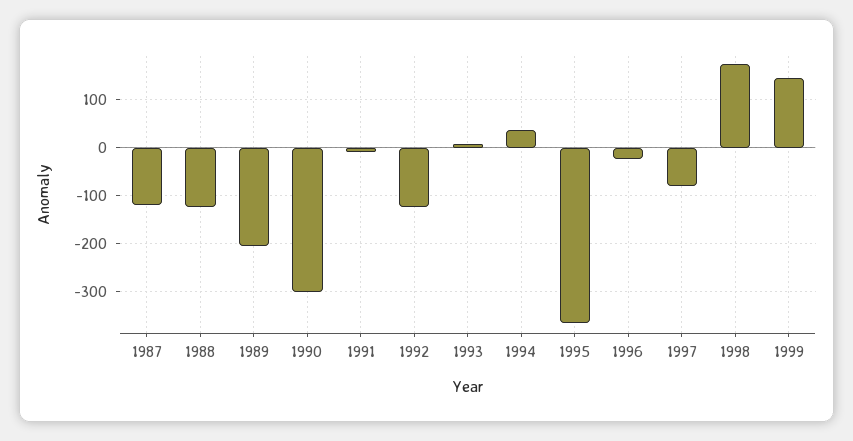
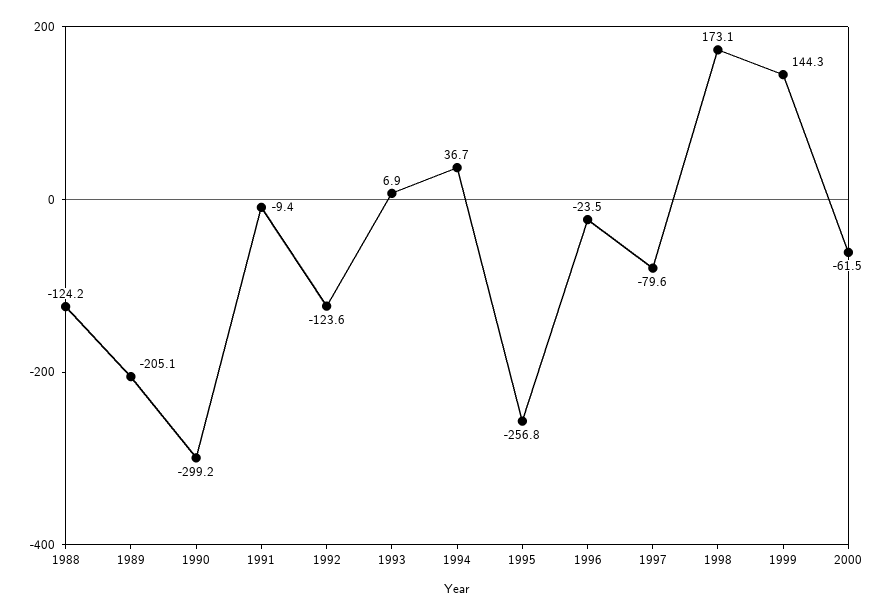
1987: -120 -> none
1995: -360 -> -256.8
2000: none -> -61.5

